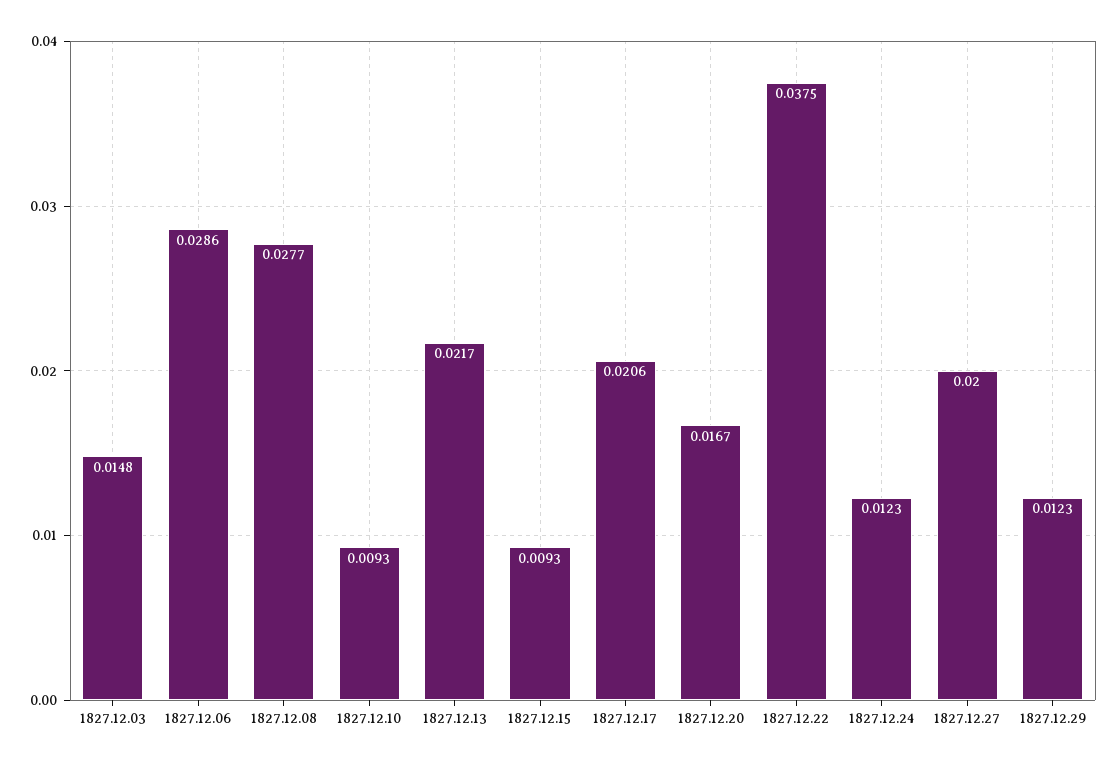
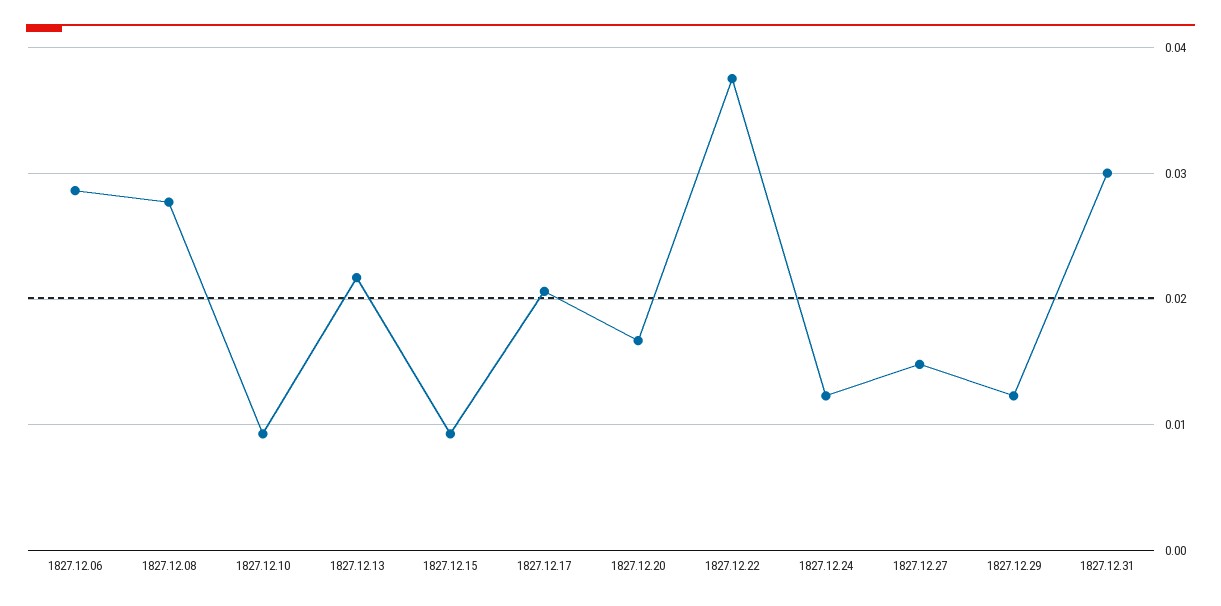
1827.12.03: 0.0148 -> none
1827.12.27: 0.02 -> 0.015
1827.12.31: none -> 0.03

